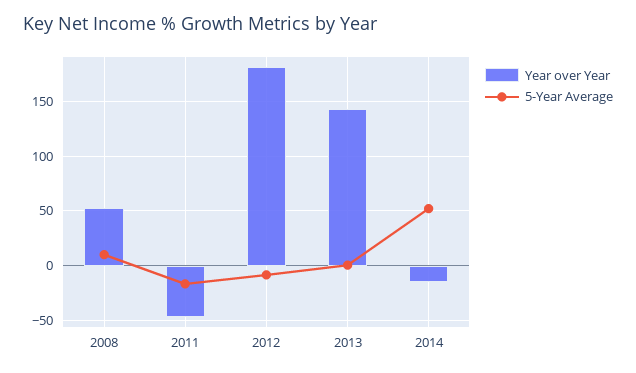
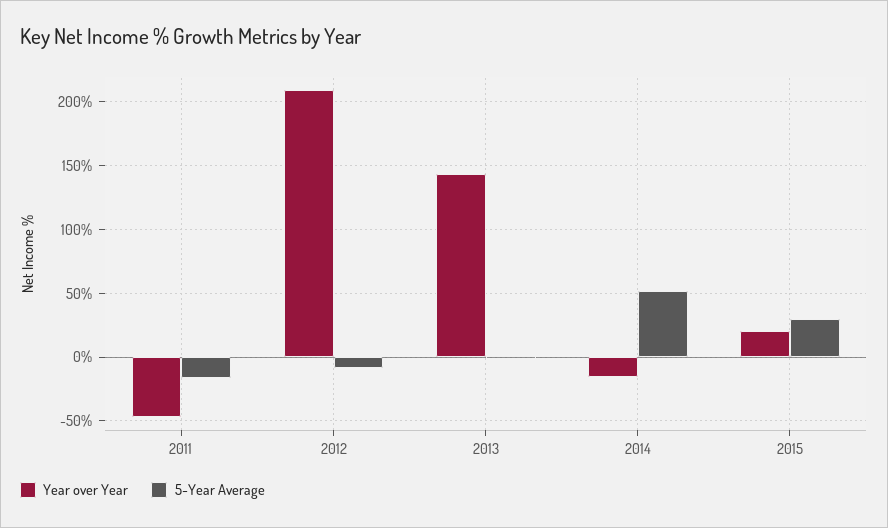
Year over Year, 2008: 50 -> none
5-Year Average, 2008: 10 -> none
Year over Year, 2012: 180 -> 210
Year over Year, 2015: none -> 20
5-Year Average, 2015: none -> 30

